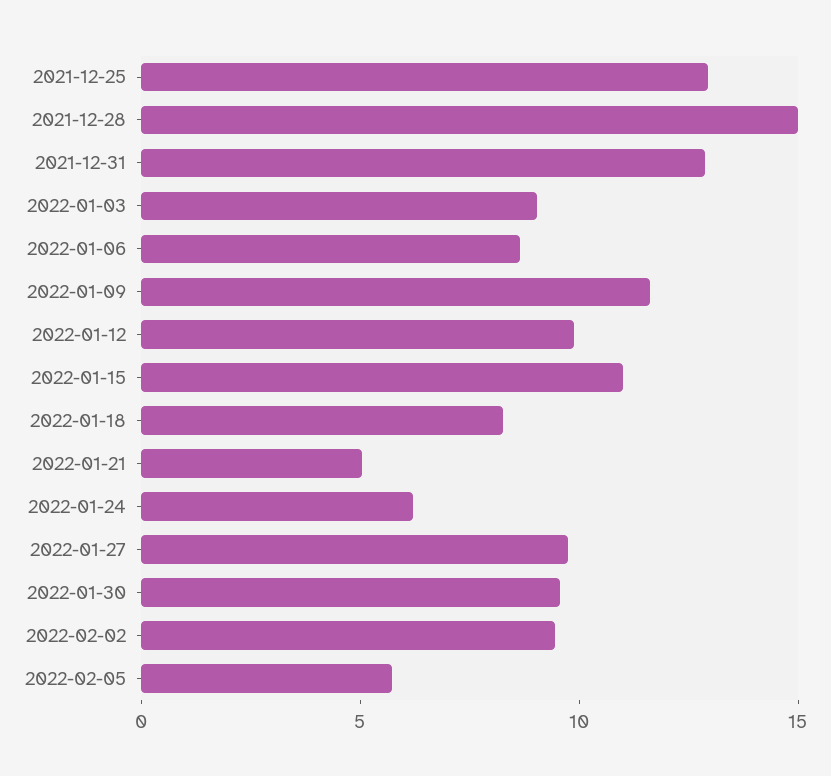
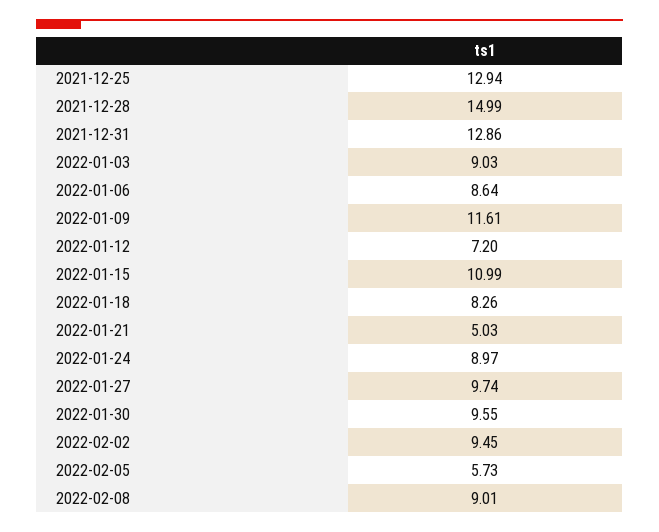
2022-01-12: 10 -> 7.2
2022-01-24: 6 -> 8.97
2022-02-08: none -> 9.01

